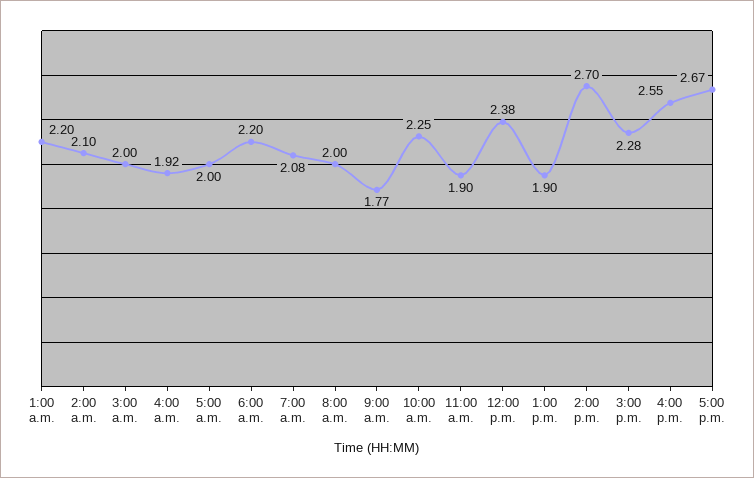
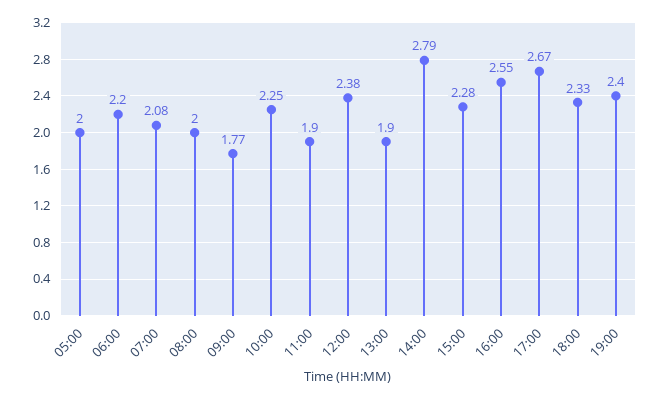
1:00 a.m.: 2.2 -> none
2:00 a.m.: 2.1 -> none
3:00 a.m.: 2 -> none
4:00 a.m.: 1.92 -> none
2:00 p.m.: 2.7 -> 2.79
18:00: none -> 2.33
19:00: none -> 2.4

